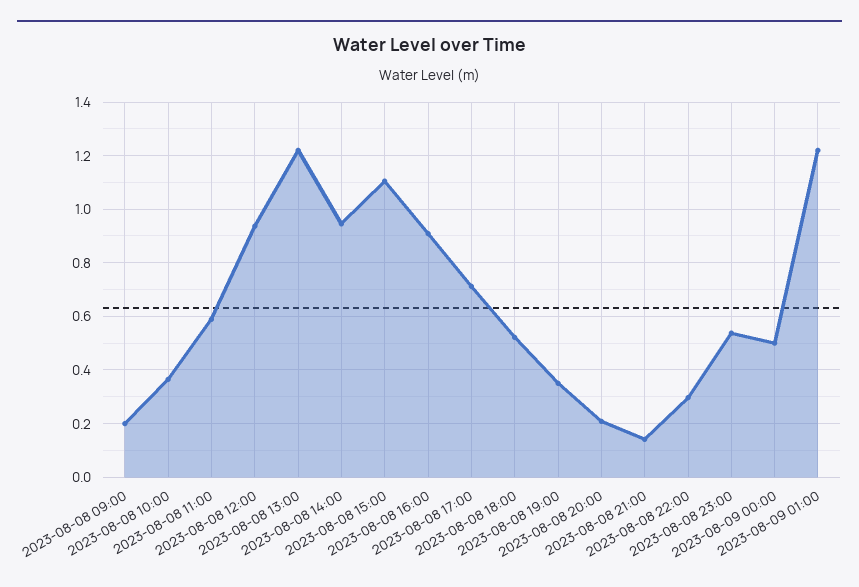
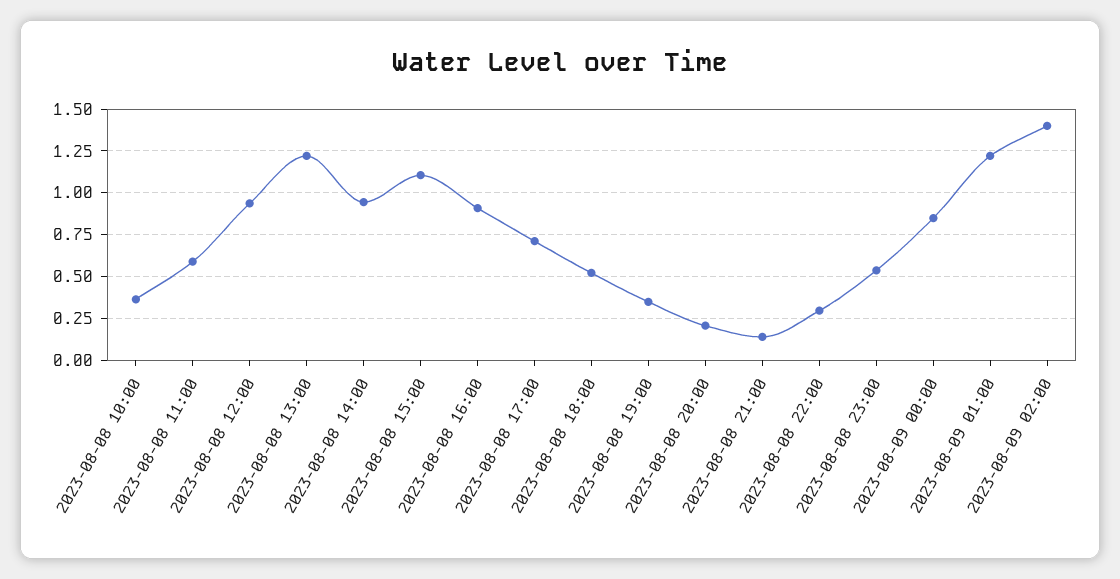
2023-08-08 09:00: 0.2 -> none
2023-08-09 00:00: 0.5 -> 0.85
2023-08-09 02:00: none -> 1.4

